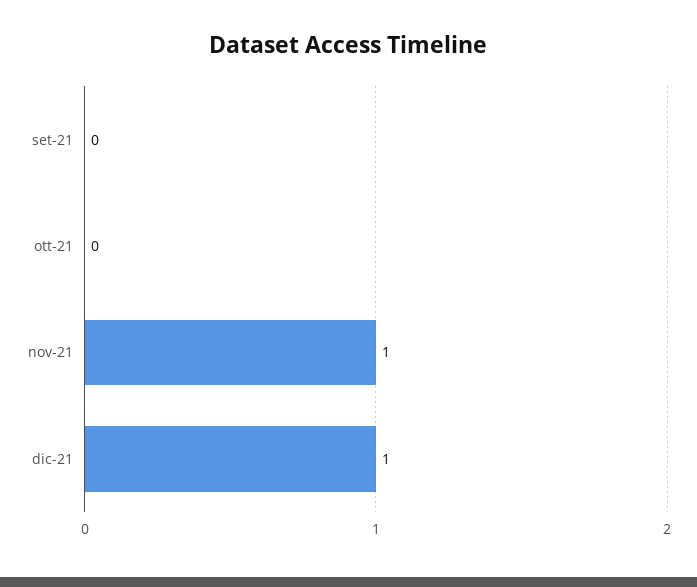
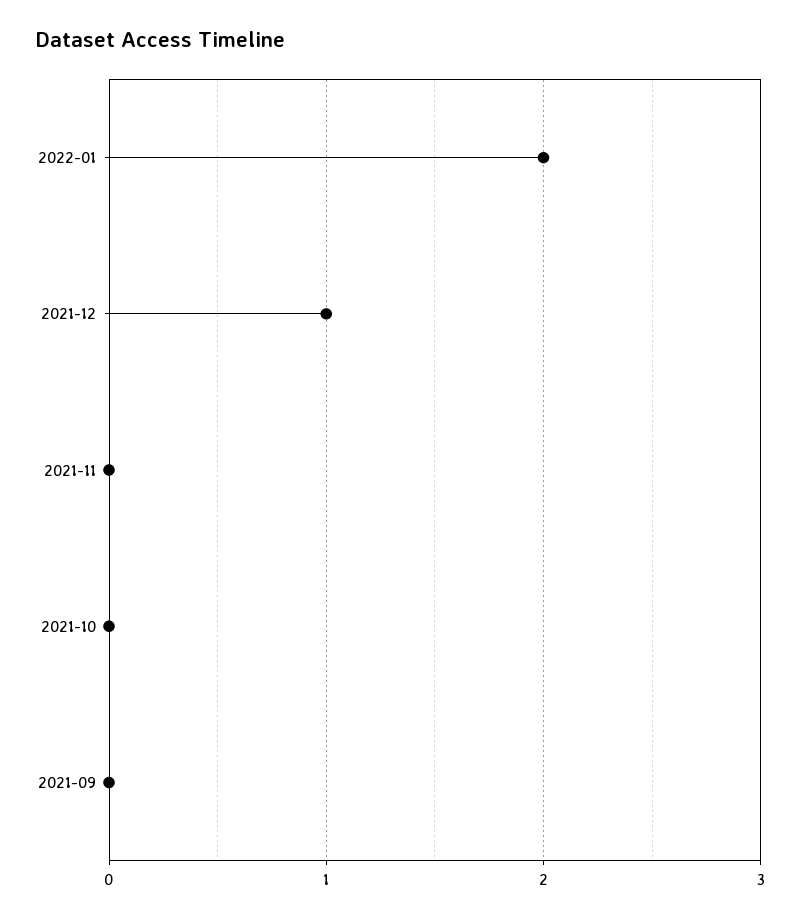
nov-21: 1 -> 0
2022-01: none -> 2

